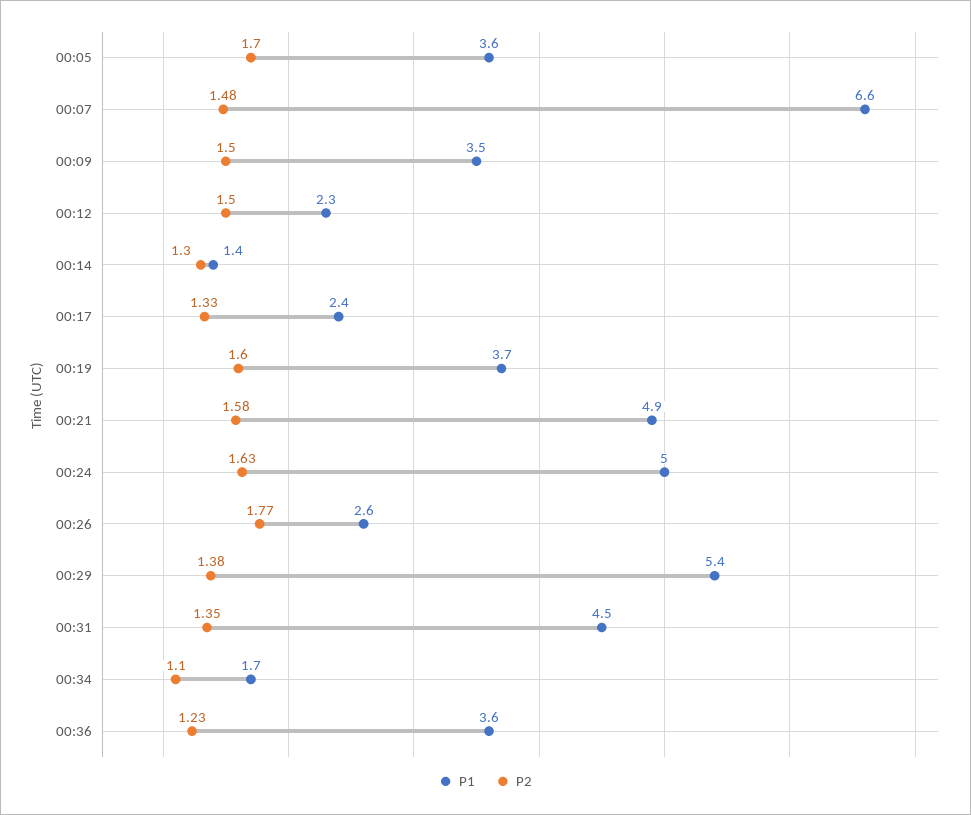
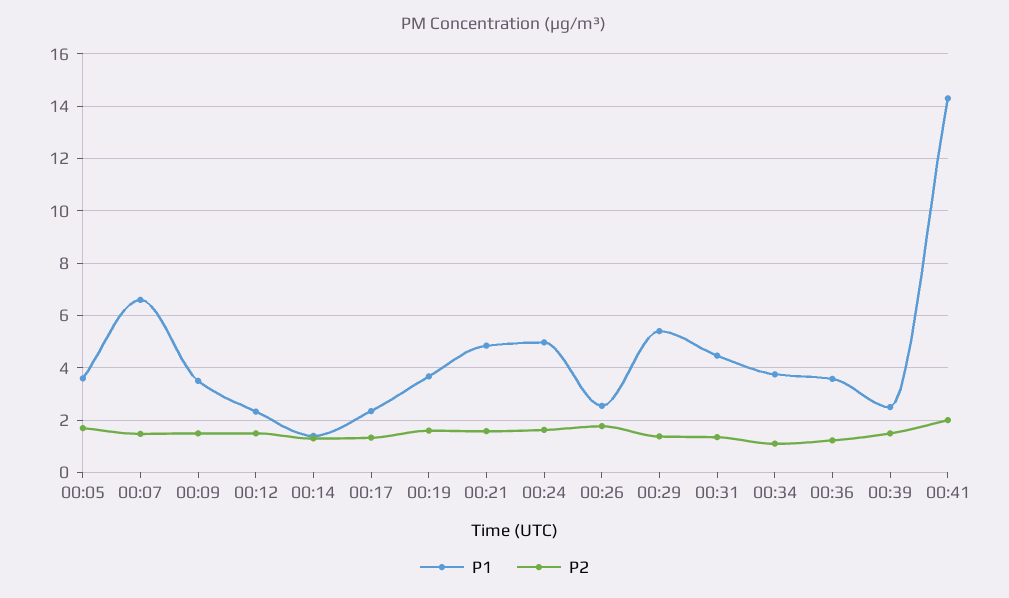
P1, 00:34: 1.7 -> 3.75
P1, 00:39: none -> 2.5
P2, 00:39: none -> 1.5
P1, 00:41: none -> 14.25
P2, 00:41: none -> 2

